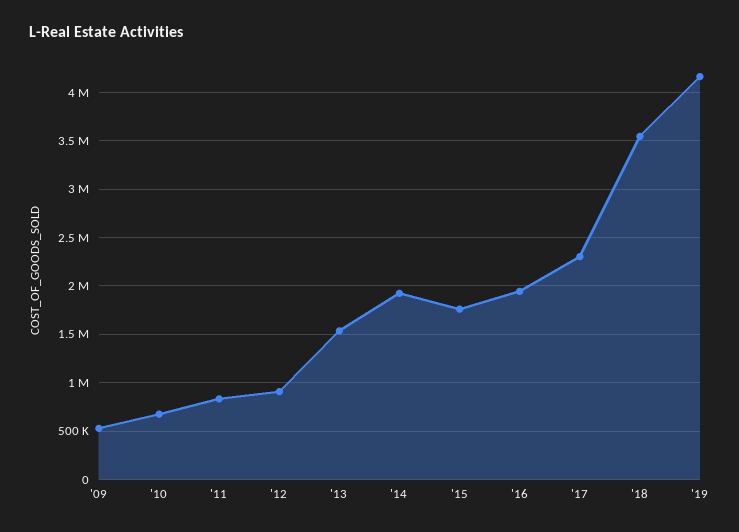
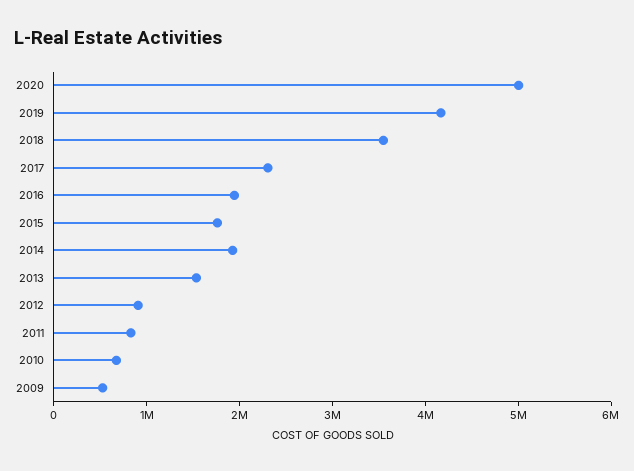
2020: none -> 5000000

